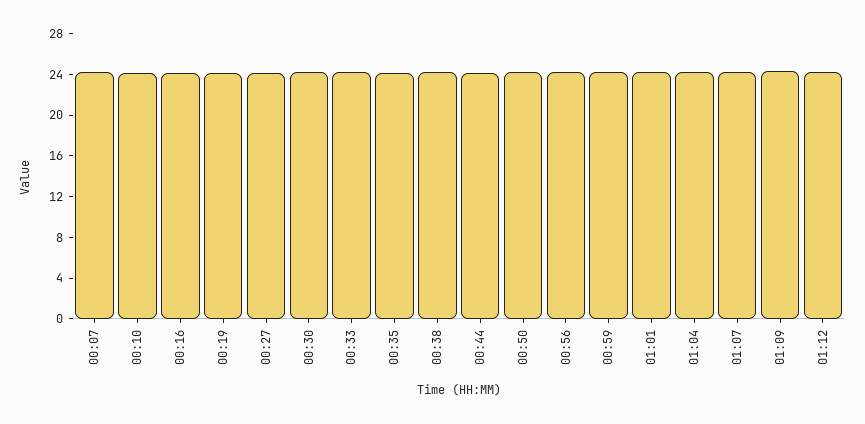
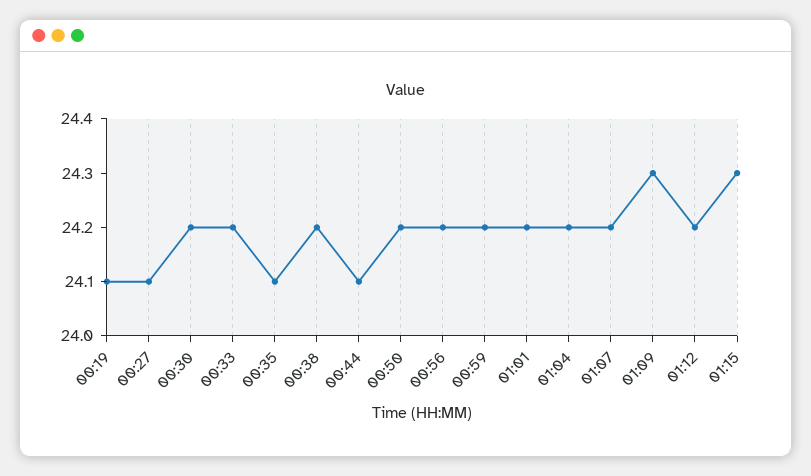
00:07: 24 -> none
00:10: 24 -> none
00:16: 24 -> none
01:15: none -> 24.3

